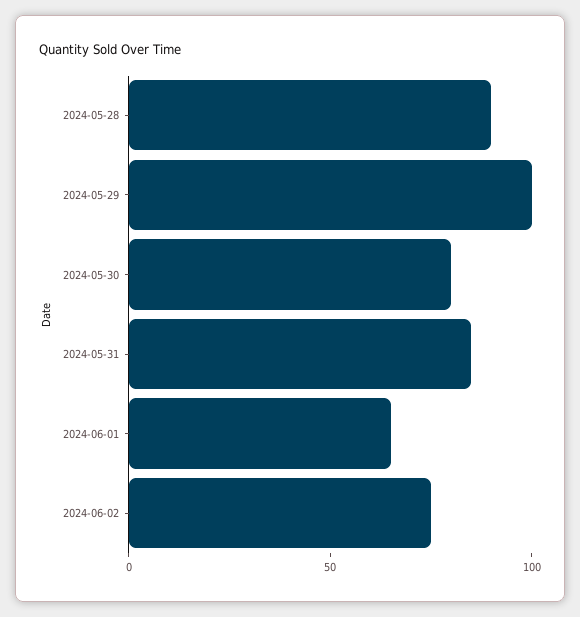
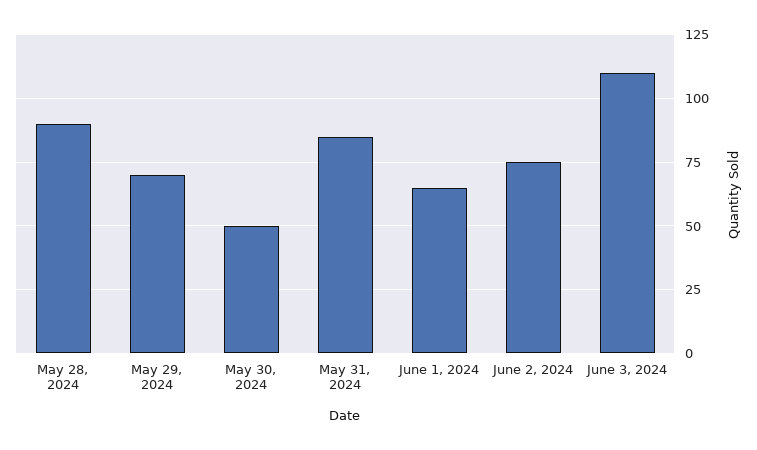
2024-05-29: 100 -> 70
2024-05-30: 80 -> 50
June 3, 2024: none -> 110

